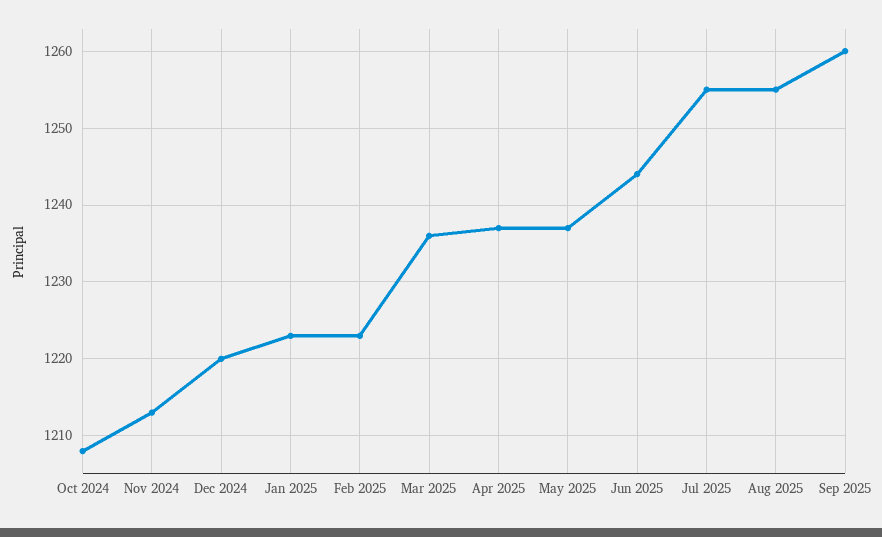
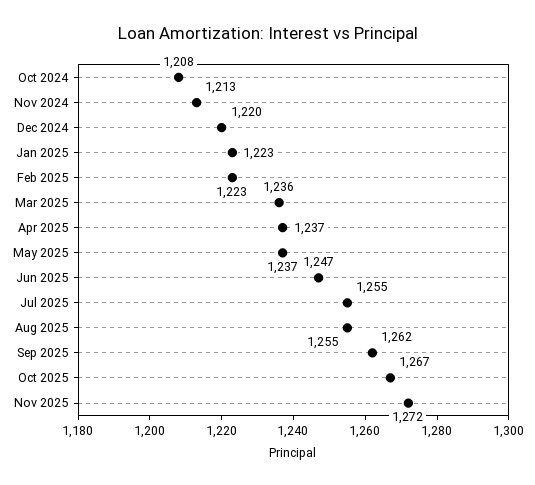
Jun 2025: 1244 -> 1247
Sep 2025: 1260 -> 1262
Oct 2025: none -> 1267
Nov 2025: none -> 1272

